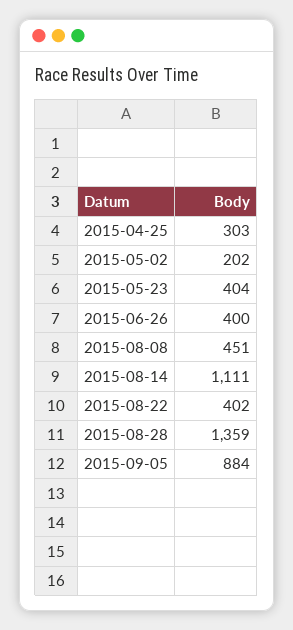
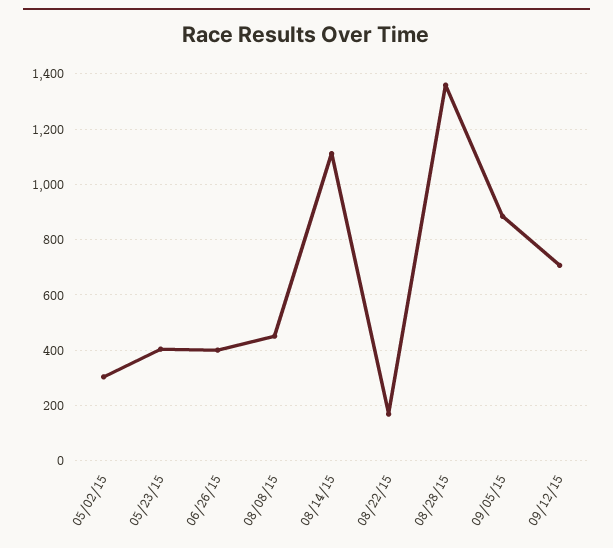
2015-04-25: 303 -> none
2015-05-02: 202 -> 300
2015-08-22: 402 -> 175
09/12/15: none -> 700

